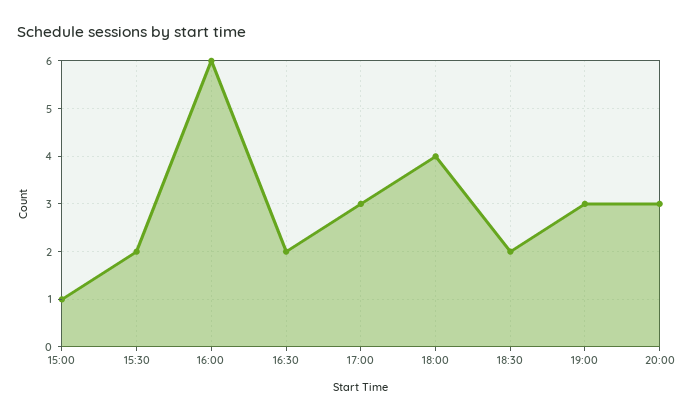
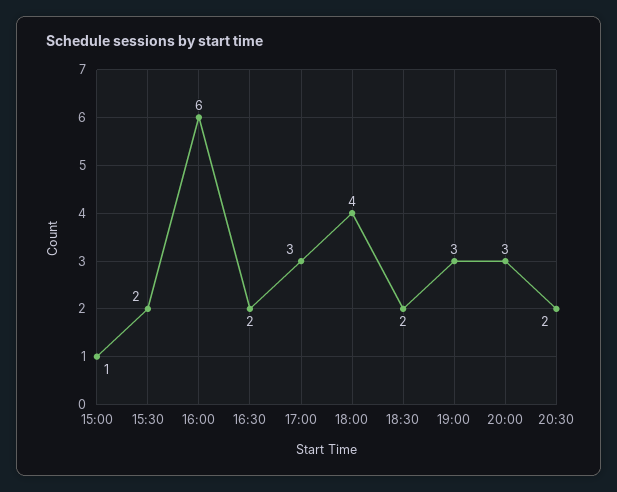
20:30: none -> 2

